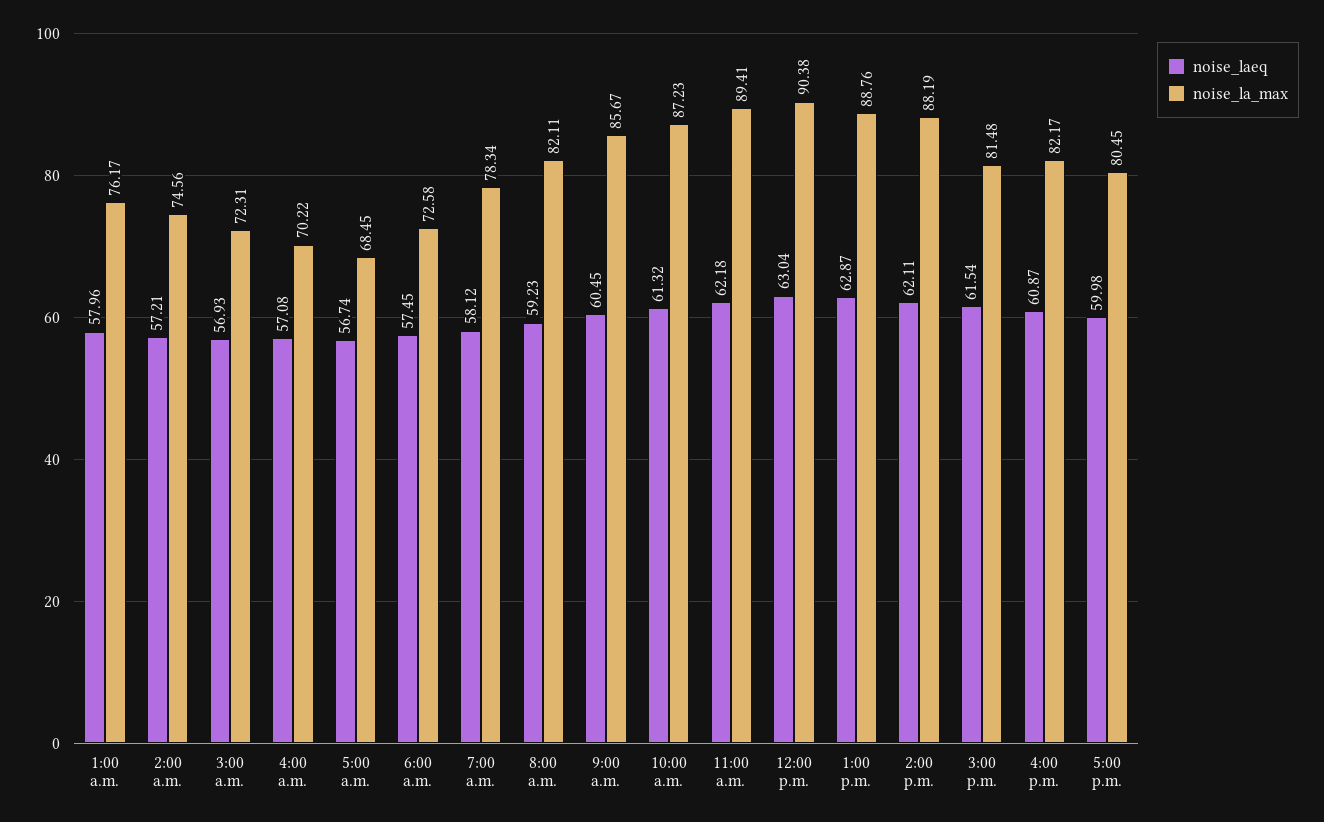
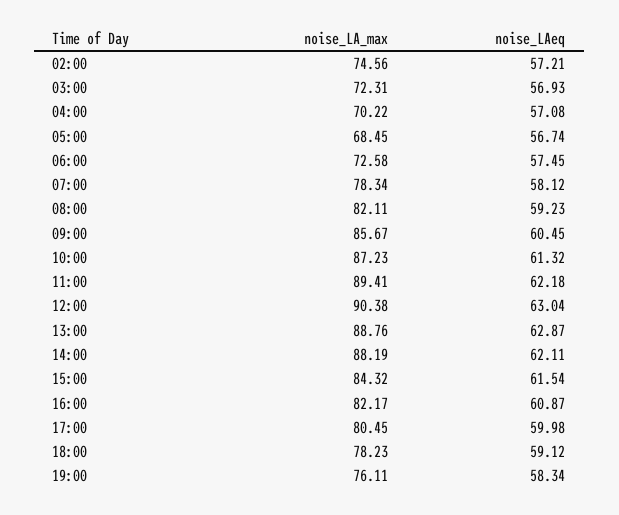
noise_laeq, 1:00 a.m.: 57.96 -> none
noise_la_max, 1:00 a.m.: 76.17 -> none
noise_la_max, 3:00 p.m.: 81.48 -> 84.32
noise_la_max, 18:00: none -> 78.23
noise_laeq, 18:00: none -> 59.12
noise_la_max, 19:00: none -> 76.11
noise_laeq, 19:00: none -> 58.34

